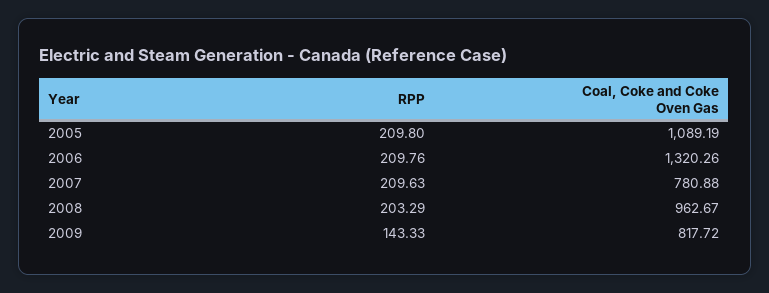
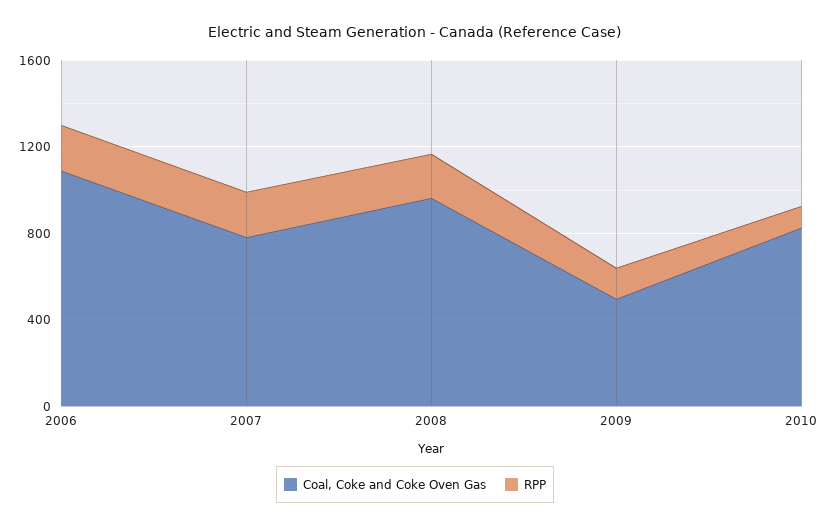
RPP, 2005: 209.8 -> none
Coal, Coke and Coke Oven Gas, 2005: 1089.19 -> none
Coal, Coke and Coke Oven Gas, 2006: 1320.26 -> 1100
Coal, Coke and Coke Oven Gas, 2009: 817.72 -> 500
Coal, Coke and Coke Oven Gas, 2010: none -> 800
RPP, 2010: none -> 100

